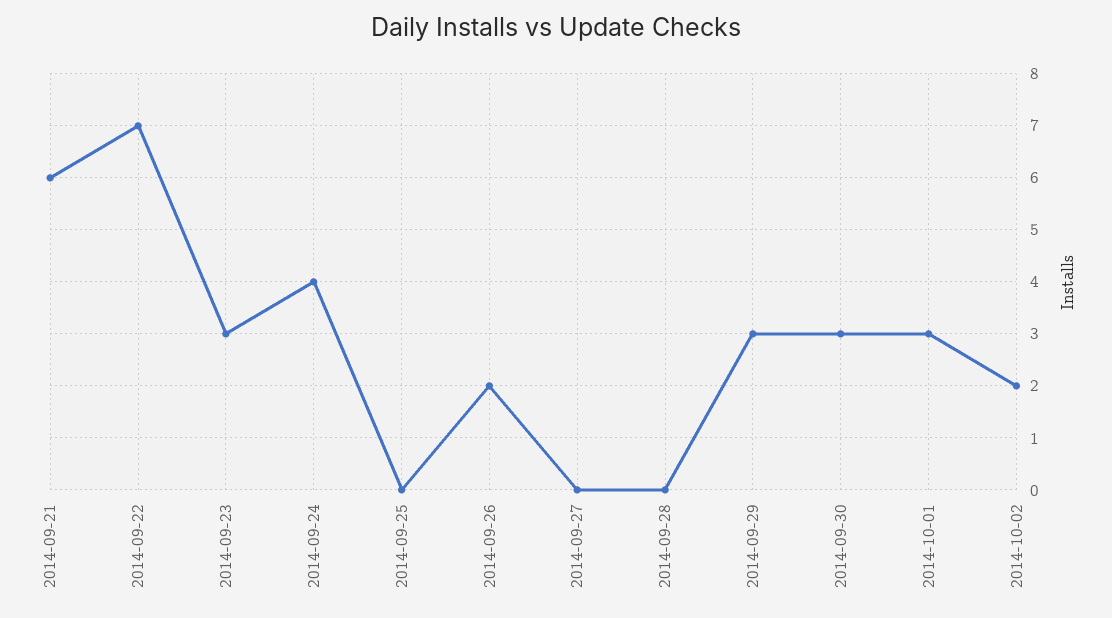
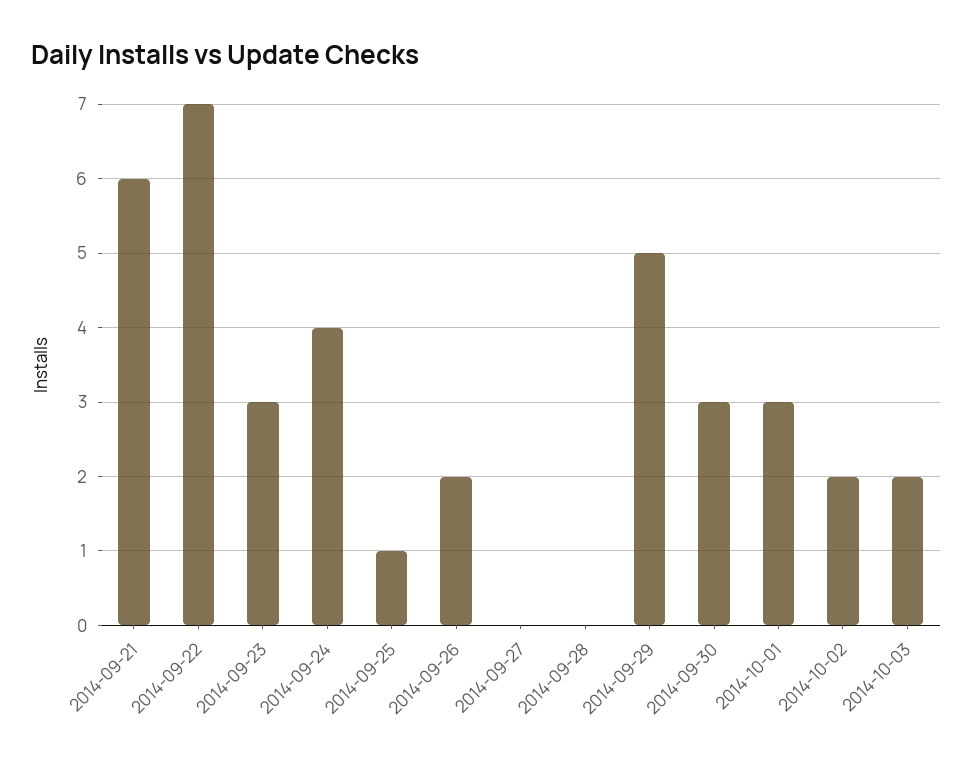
2014-09-25: 0 -> 1
2014-09-29: 3 -> 5
2014-10-03: none -> 2

